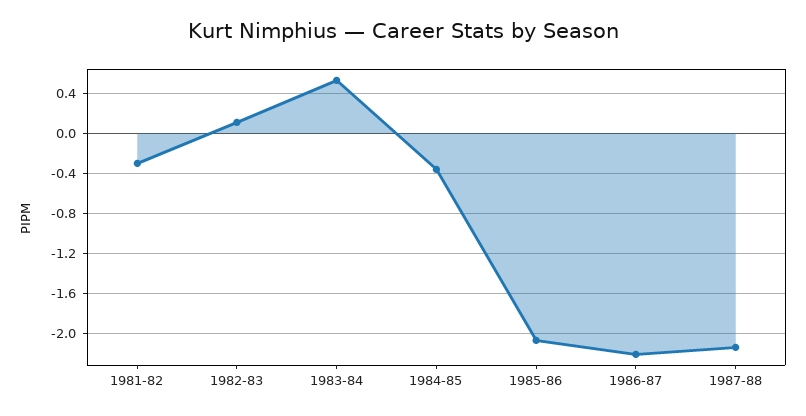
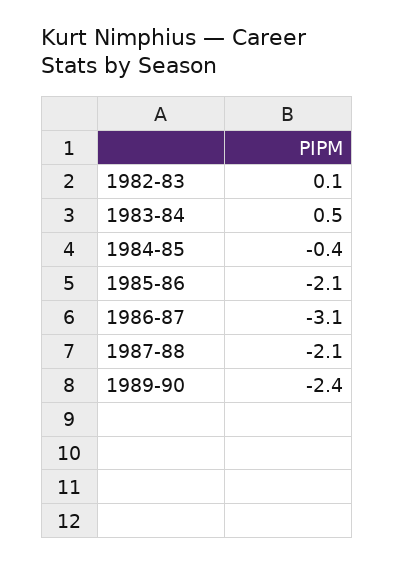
1981-82: -0.3 -> none
1986-87: -2.2 -> -3.1
1989-90: none -> -2.4

